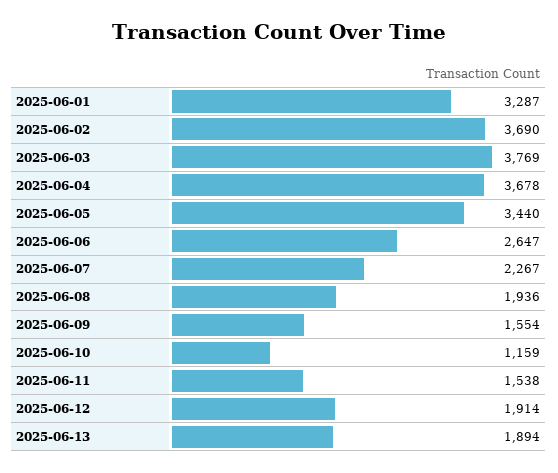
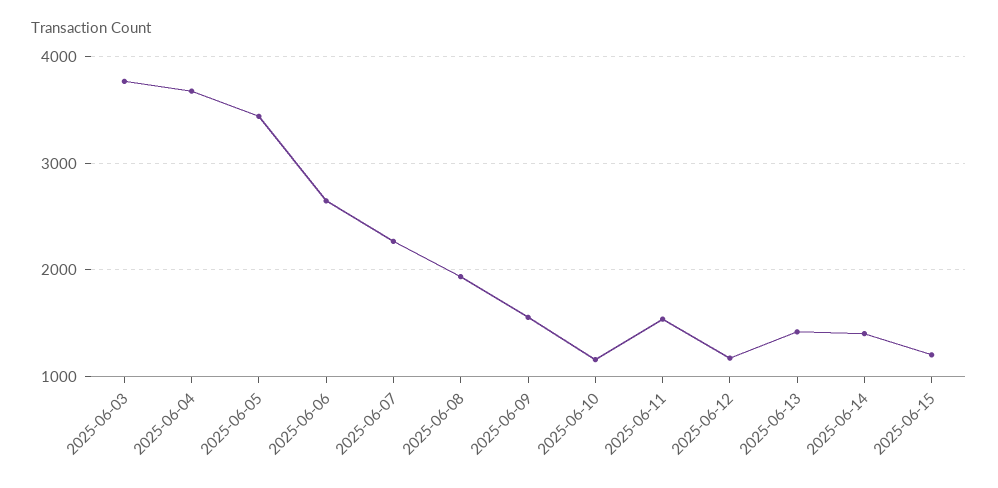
2025-06-01: 3287 -> none
2025-06-02: 3690 -> none
2025-06-12: 1914 -> 1200
2025-06-13: 1894 -> 1400
2025-06-14: none -> 1400
2025-06-15: none -> 1200

